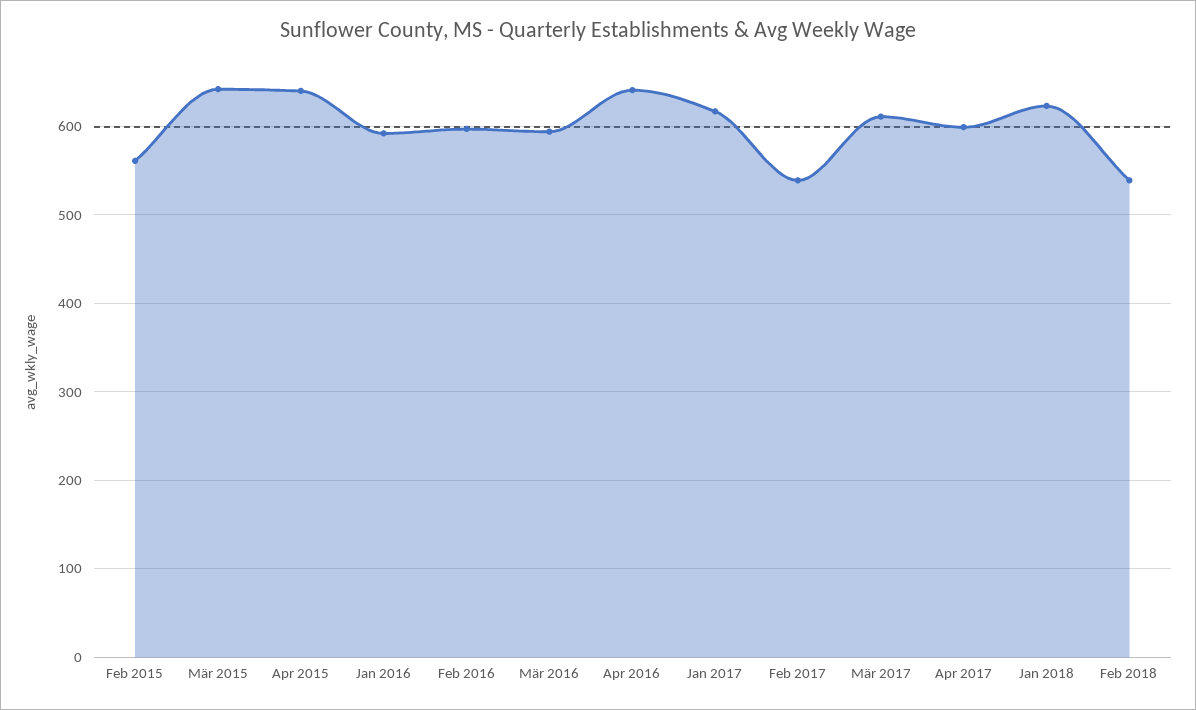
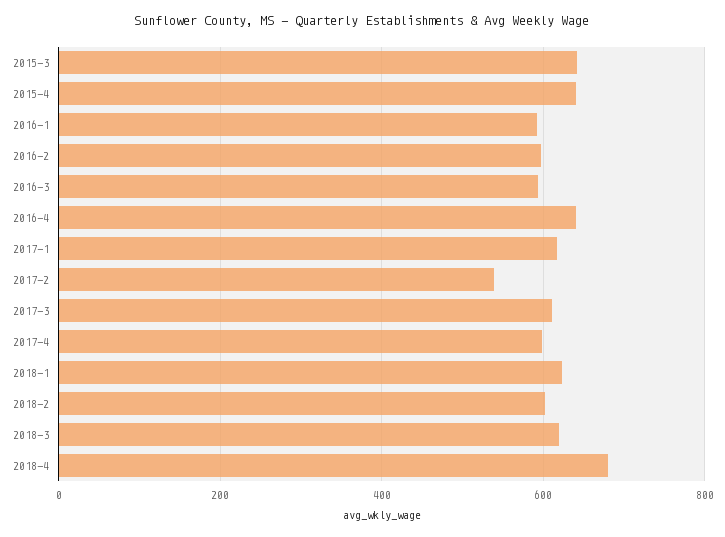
Feb 2015: 560 -> none
Feb 2018: 540 -> 600
2018-3: none -> 620
2018-4: none -> 680

